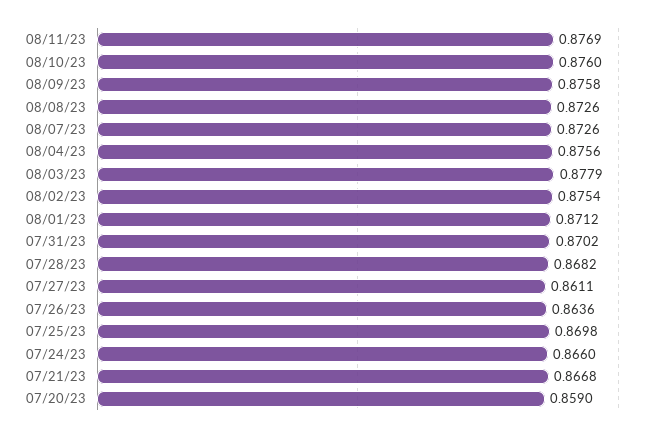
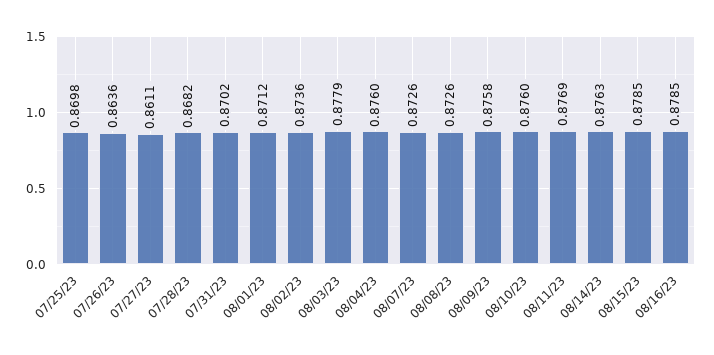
08/04/23: 0.8756 -> 0.876
08/02/23: 0.8754 -> 0.8736
07/24/23: 0.866 -> none
07/21/23: 0.8668 -> none
07/20/23: 0.859 -> none
08/14/23: none -> 0.8763
08/15/23: none -> 0.8785
08/16/23: none -> 0.8785

